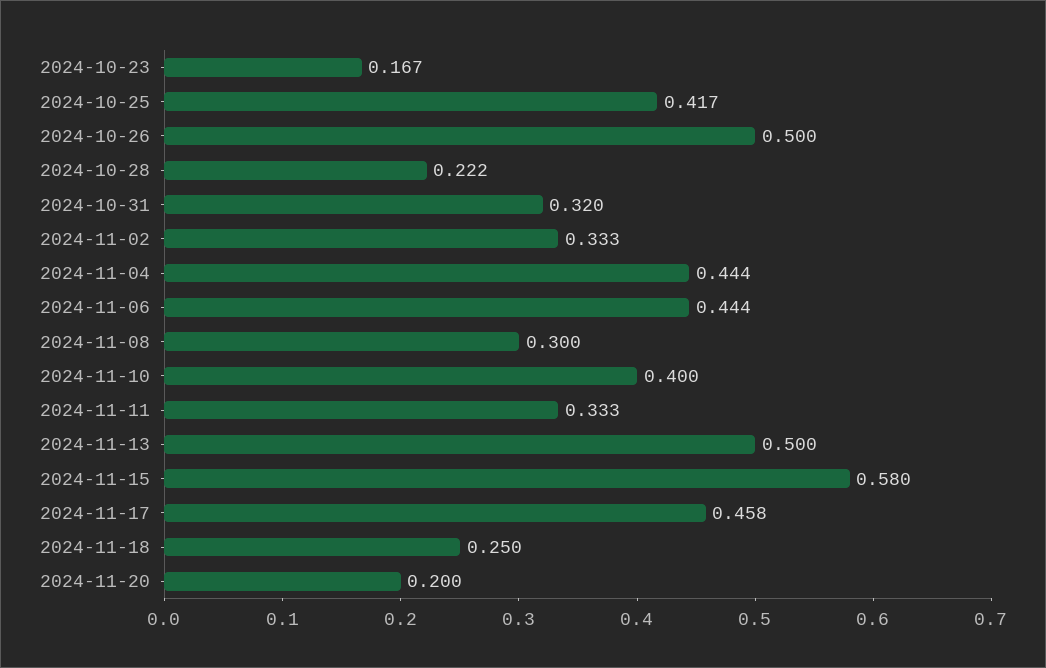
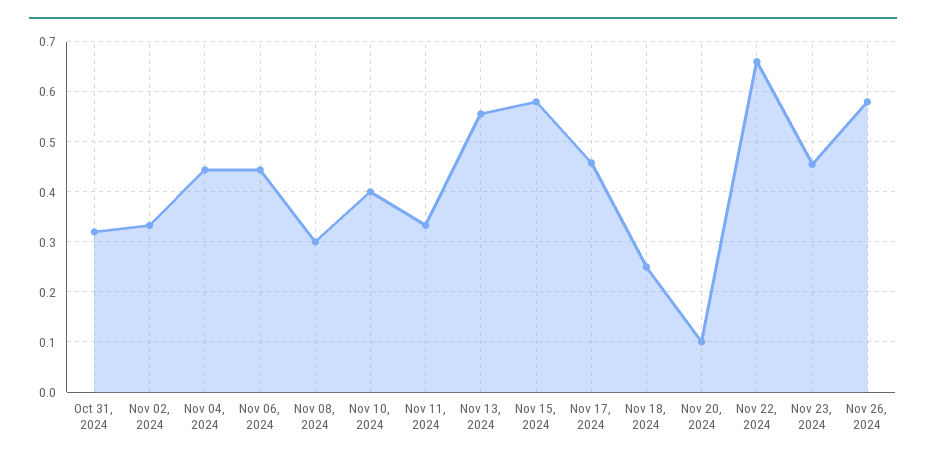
2024-10-23: 0.167 -> none
2024-10-25: 0.417 -> none
2024-10-26: 0.5 -> none
2024-10-28: 0.222 -> none
2024-11-13: 0.5 -> 0.56
2024-11-20: 0.2 -> 0.1
Nov 22, 2024: none -> 0.66
Nov 23, 2024: none -> 0.46
Nov 26, 2024: none -> 0.58

